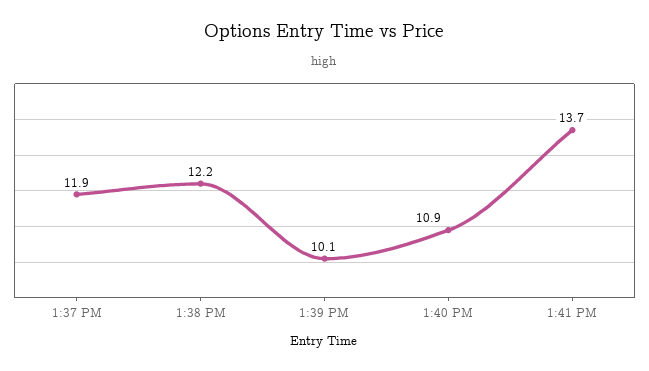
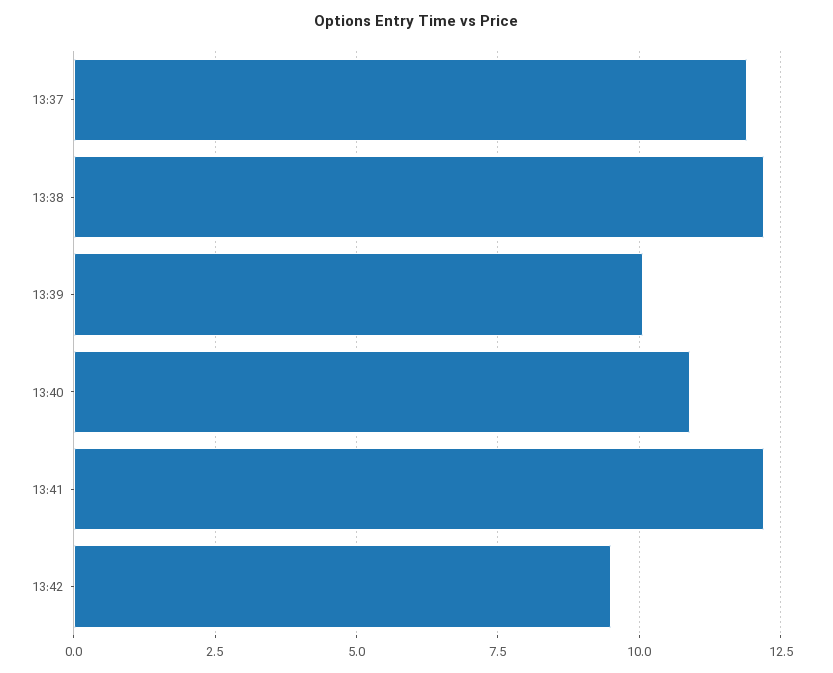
1:41 PM: 13.7 -> 12.25
13:42: none -> 9.5

